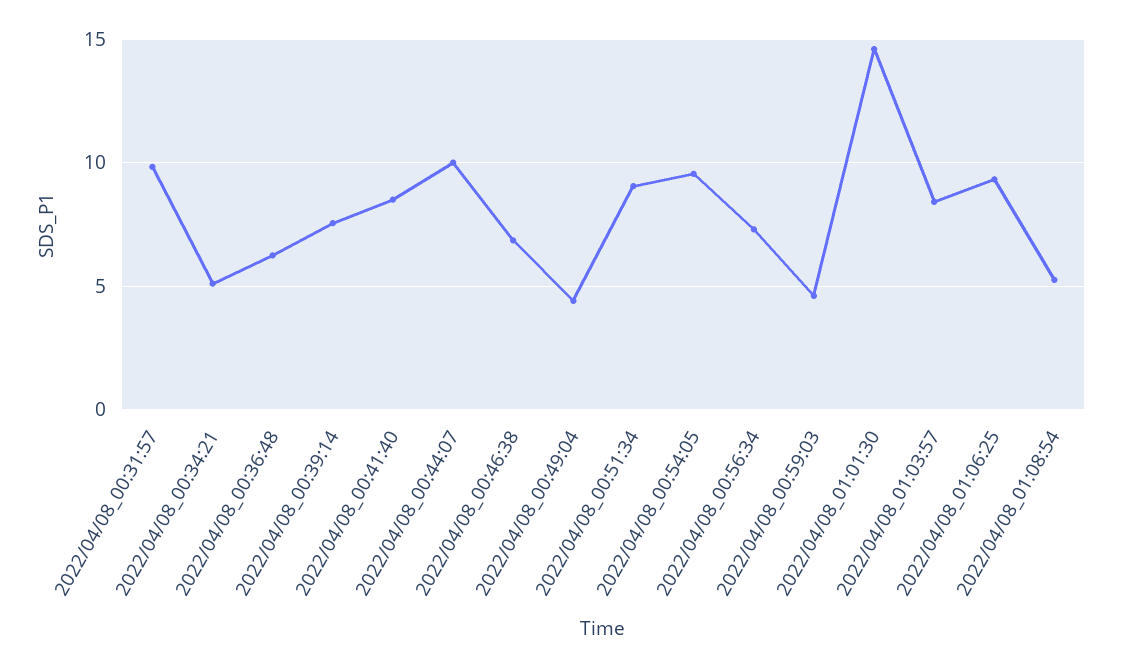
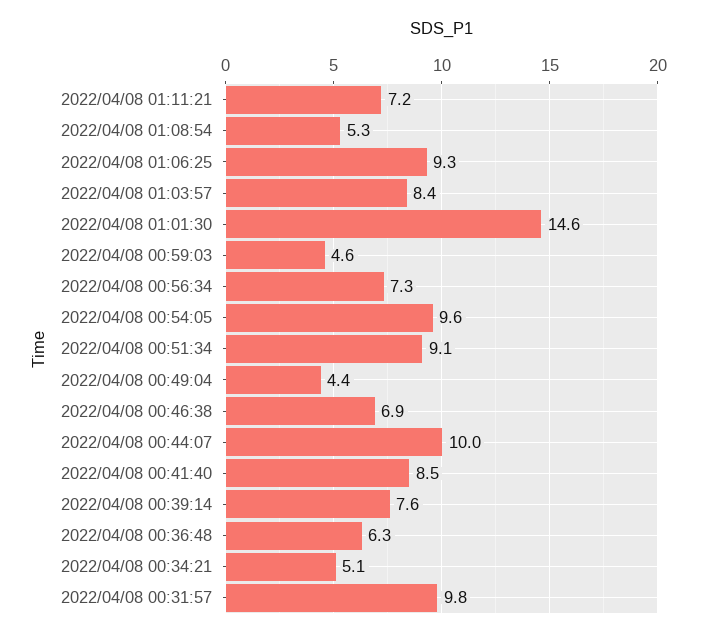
2022/04/08 01:11:21: none -> 7.2

